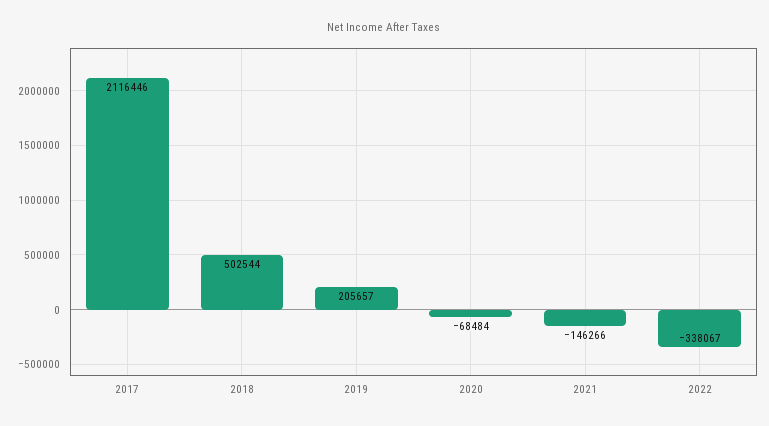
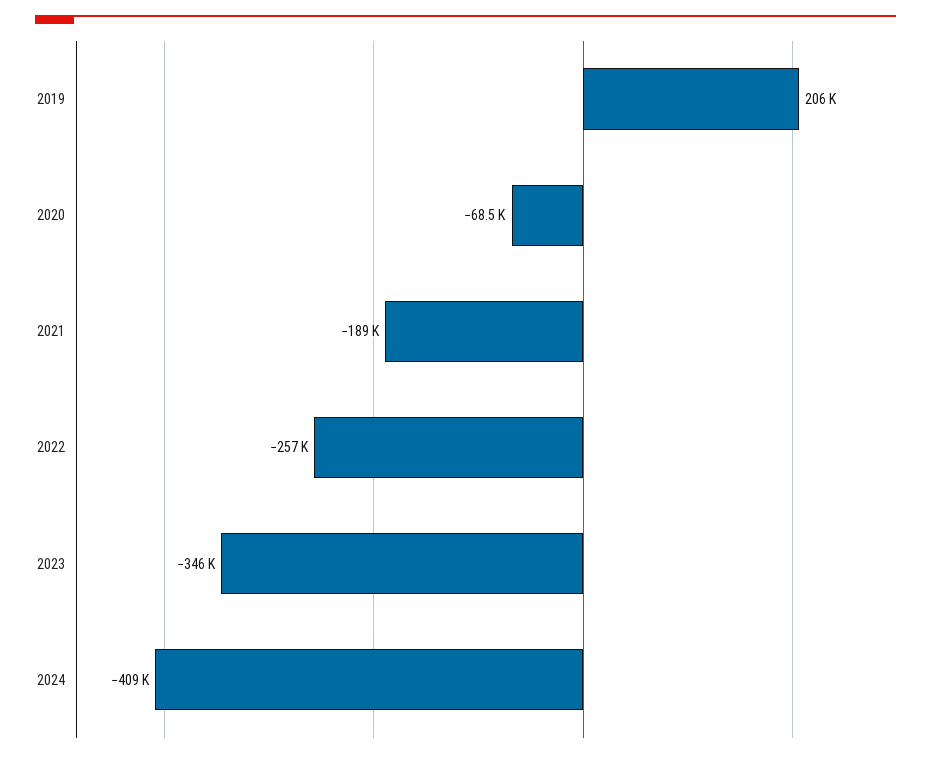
2017: 2116446 -> none
2018: 502544 -> none
2021: -146266 -> -189000
2022: -338067 -> -257000
2023: none -> -346000
2024: none -> -409000

